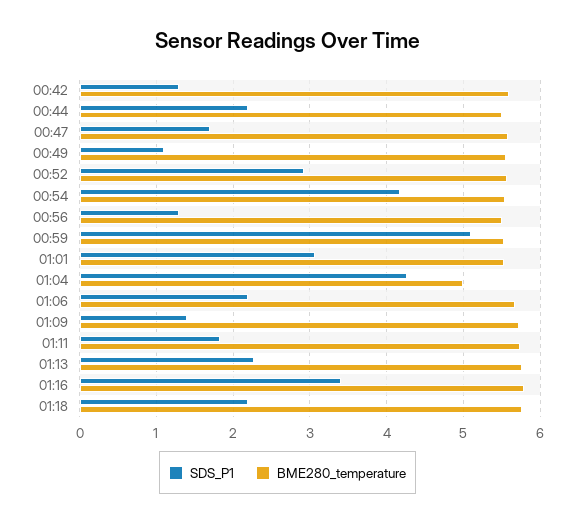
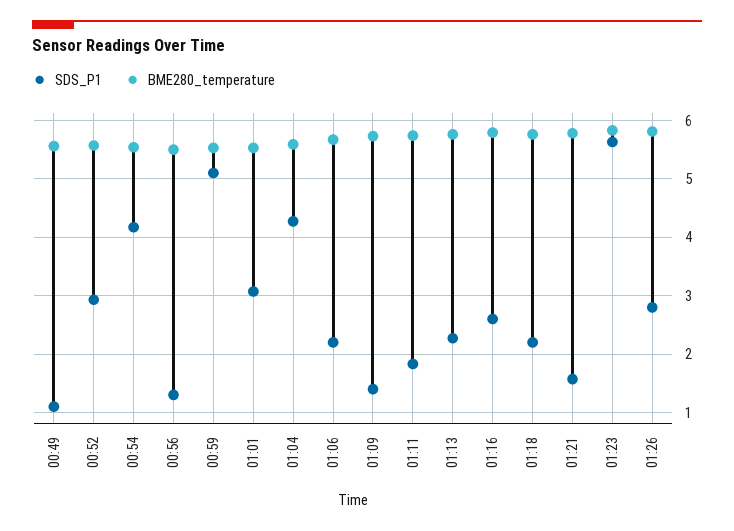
SDS_P1, 00:42: 1.3 -> none
BME280_temperature, 00:42: 5.6 -> none
SDS_P1, 00:44: 2.2 -> none
BME280_temperature, 00:44: 5.5 -> none
SDS_P1, 00:47: 1.7 -> none
BME280_temperature, 00:47: 5.6 -> none
BME280_temperature, 01:04: 5 -> 5.6
SDS_P1, 01:16: 3.4 -> 2.6
SDS_P1, 01:21: none -> 1.6
BME280_temperature, 01:21: none -> 5.8
SDS_P1, 01:23: none -> 5.6
BME280_temperature, 01:23: none -> 5.8
SDS_P1, 01:26: none -> 2.8
BME280_temperature, 01:26: none -> 5.8

